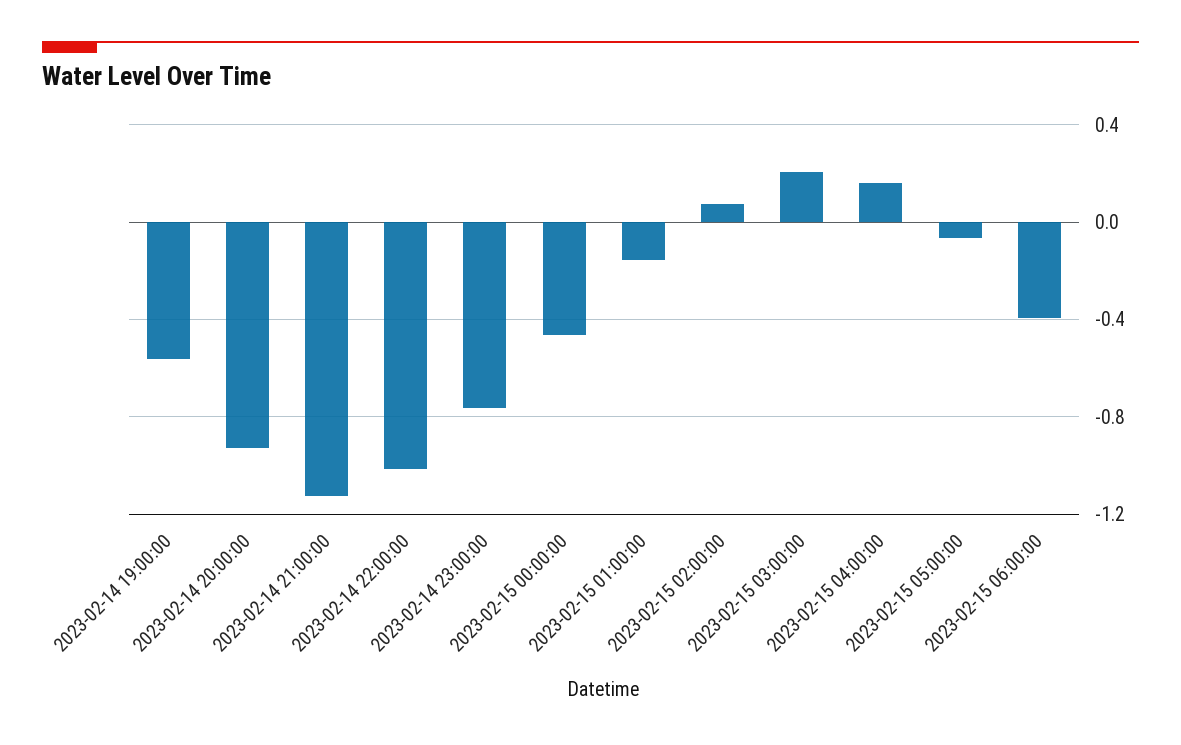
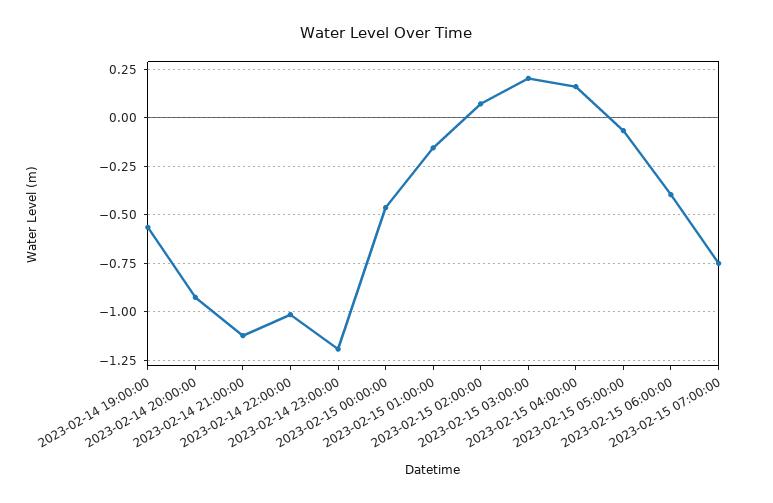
2023-02-14 23:00:00: -0.75 -> -1.2
2023-02-15 07:00:00: none -> -0.75

